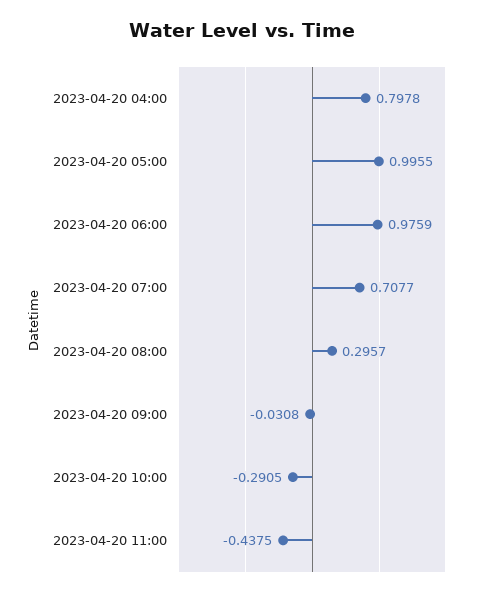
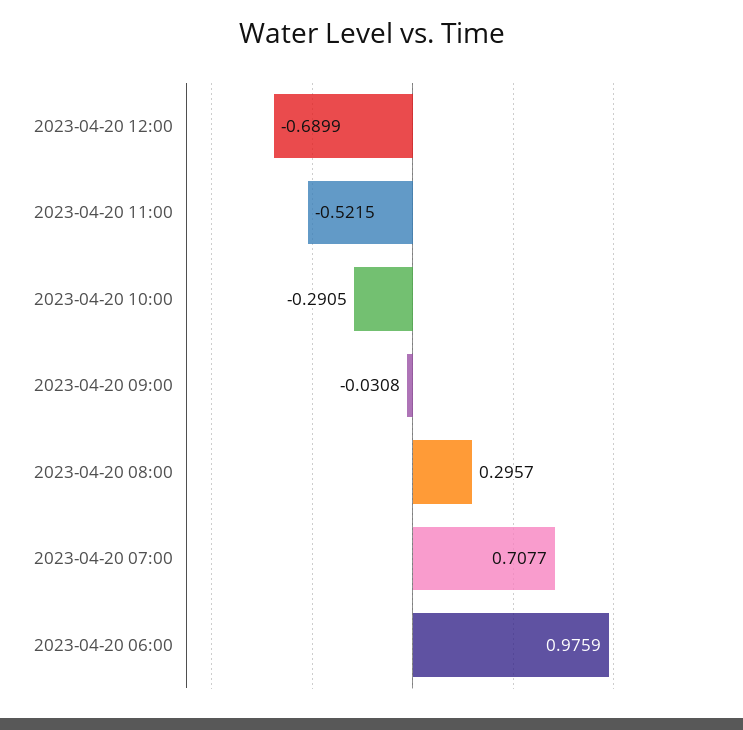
2023-04-20 04:00: 0.7978 -> none
2023-04-20 05:00: 0.9955 -> none
2023-04-20 11:00: -0.4375 -> -0.5215
2023-04-20 12:00: none -> -0.6899

